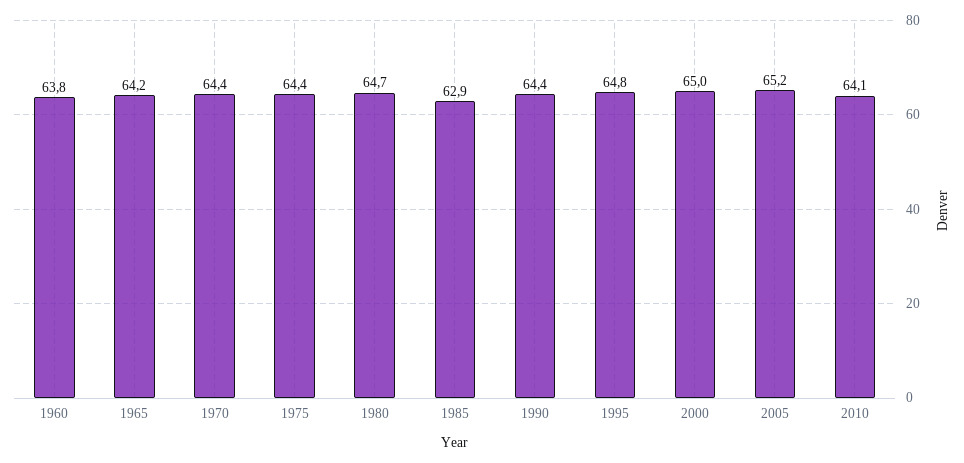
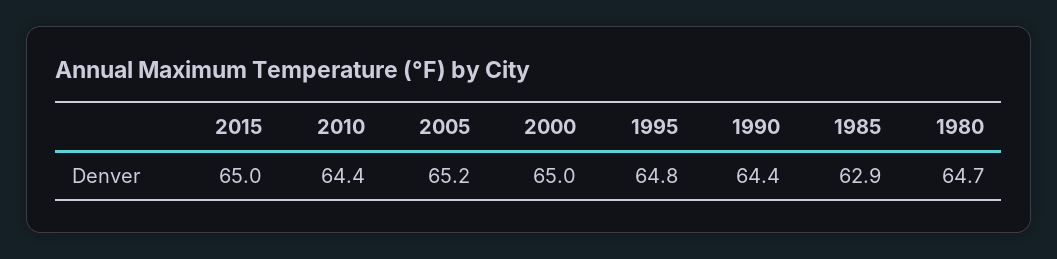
1960: 63.8 -> none
1965: 64.2 -> none
1970: 64.4 -> none
1975: 64.4 -> none
2010: 64.1 -> 64.4
2015: none -> 65

